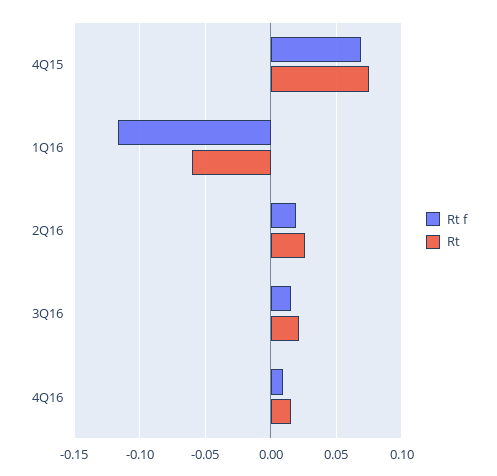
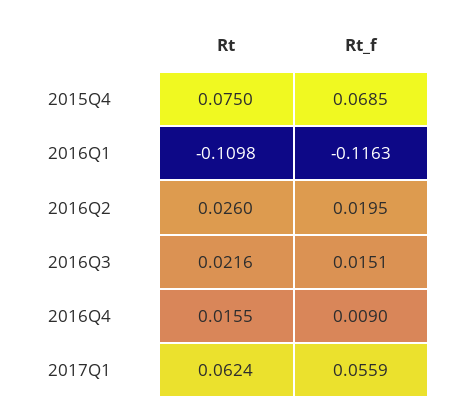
Rt, 1Q16: -0.06 -> -0.1098
Rt, 2017Q1: none -> 0.0624
Rt f, 2017Q1: none -> 0.0559

